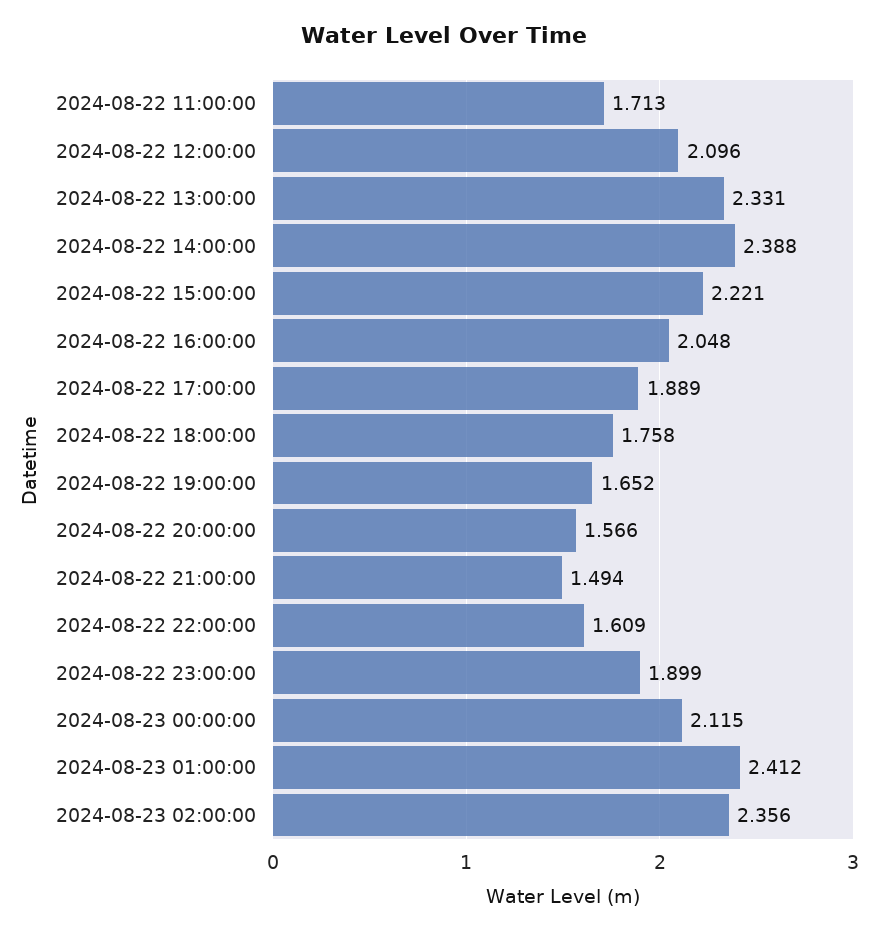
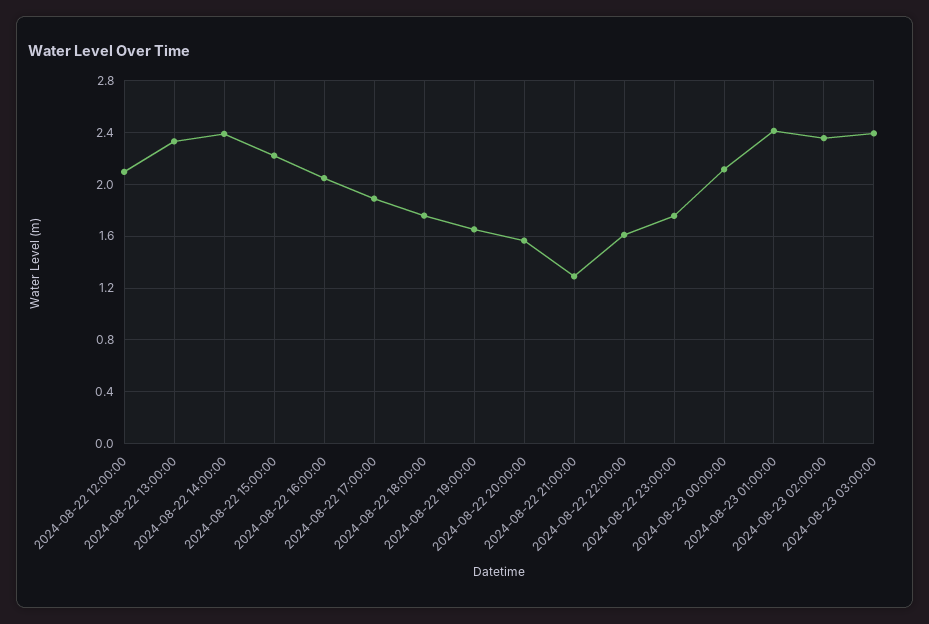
2024-08-22 11:00:00: 1.713 -> none
2024-08-22 21:00:00: 1.494 -> 1.3
2024-08-22 23:00:00: 1.899 -> 1.75
2024-08-23 03:00:00: none -> 2.4

